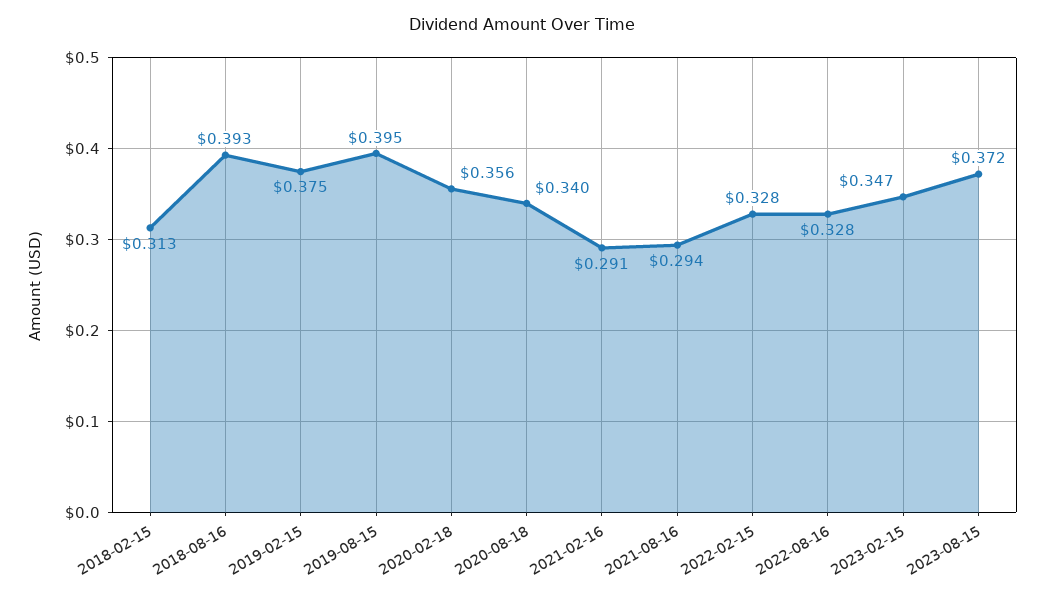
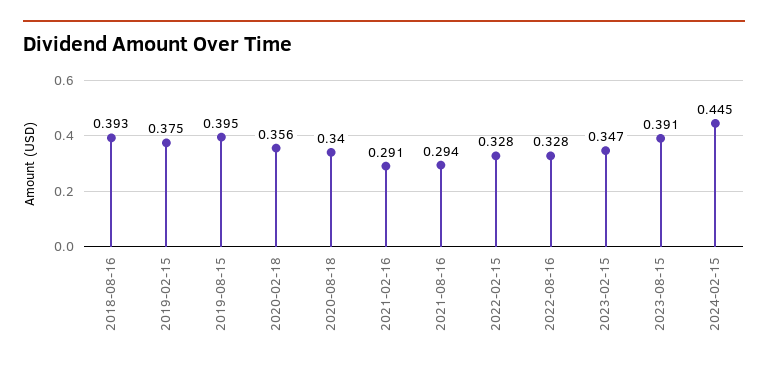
2018-02-15: 0.313 -> none
2023-08-15: 0.372 -> 0.391
2024-02-15: none -> 0.445

